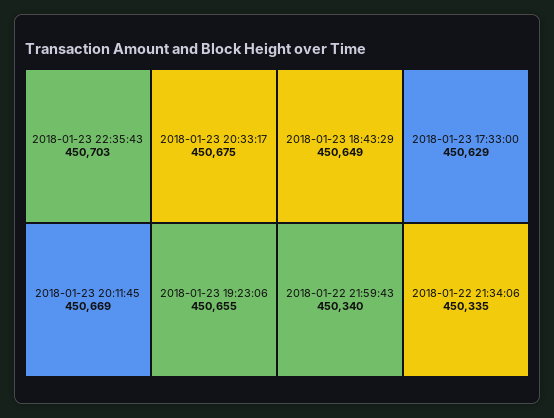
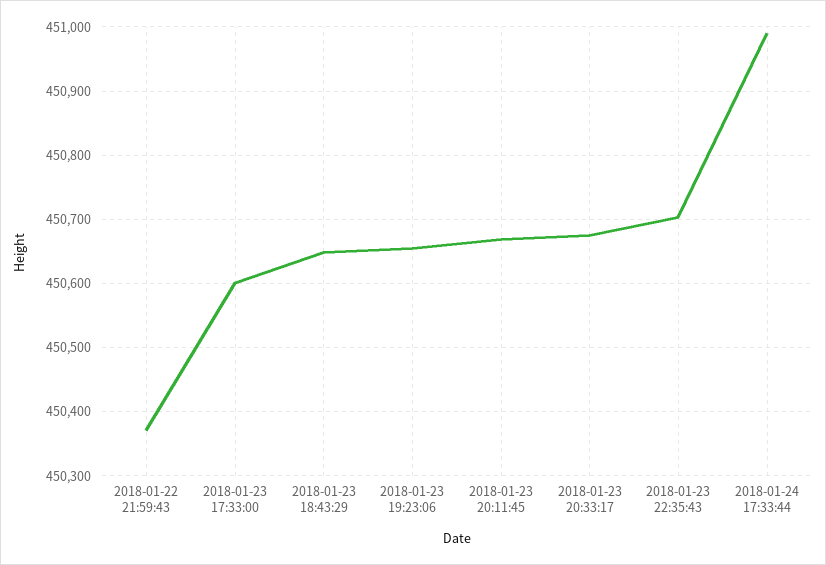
2018-01-23 17:33:00: 450629 -> 450600
2018-01-22 21:59:43: 450340 -> 450370
2018-01-22 21:34:06: 450335 -> none
2018-01-24 17:33:44: none -> 450990

